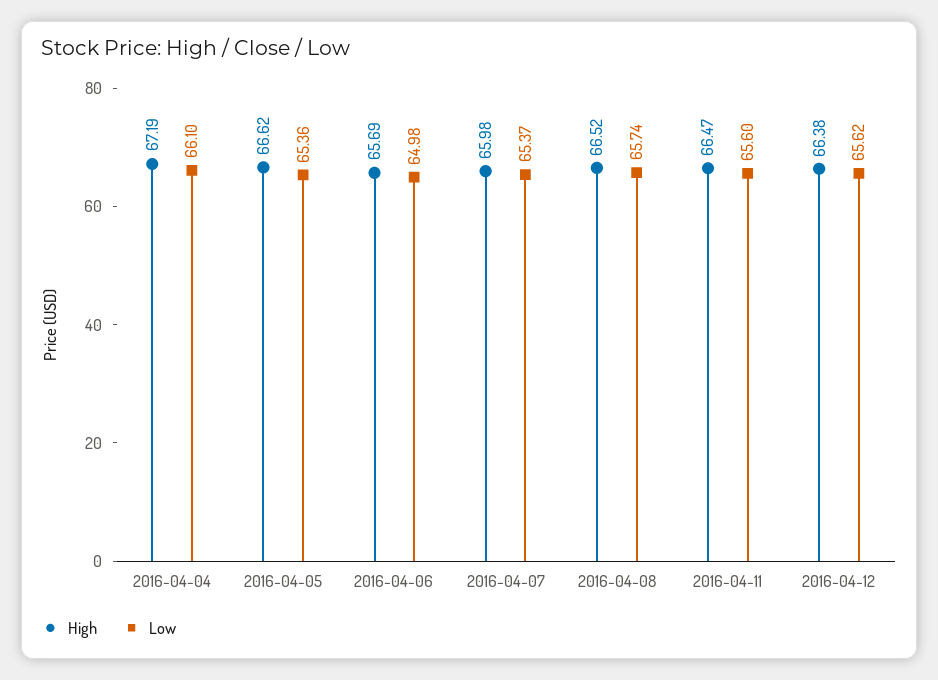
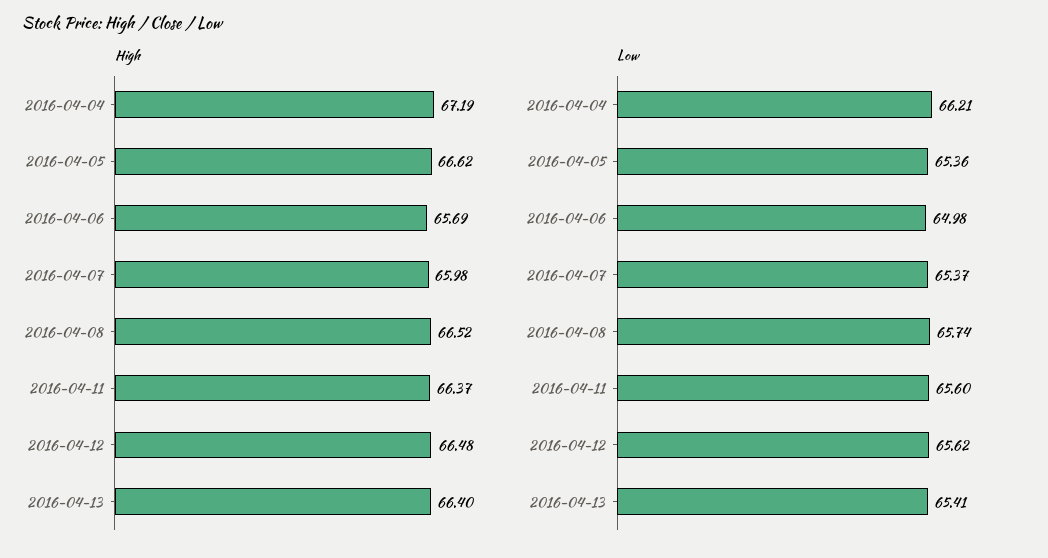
Low, 2016-04-04: 66.1 -> 66.21
High, 2016-04-11: 66.47 -> 66.37
High, 2016-04-12: 66.38 -> 66.48
High, 2016-04-13: none -> 66.4
Low, 2016-04-13: none -> 65.41

